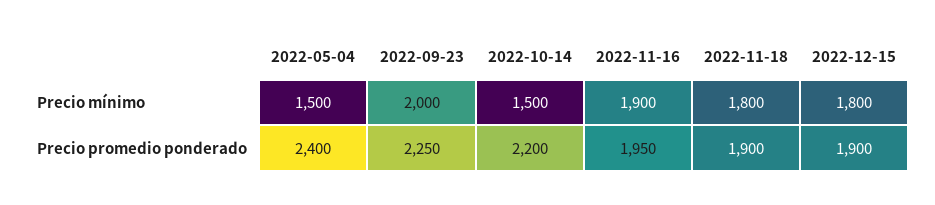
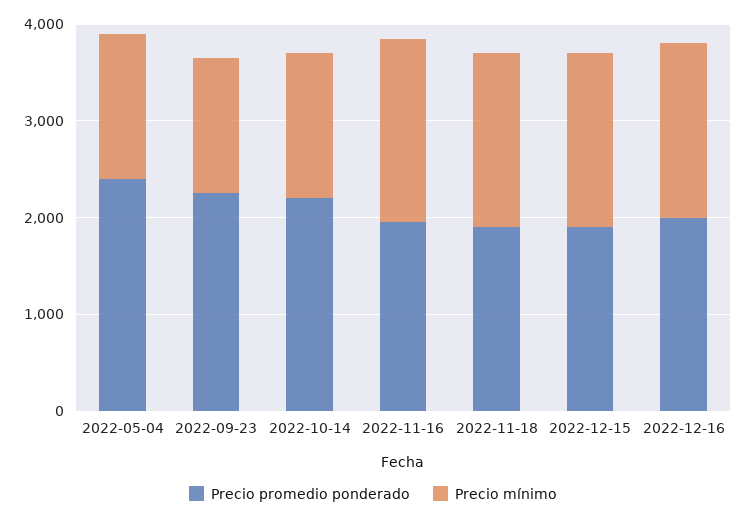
Precio mínimo, 2022-09-23: 2000 -> 1400
Precio promedio ponderado, 2022-12-16: none -> 2000
Precio mínimo, 2022-12-16: none -> 1800

